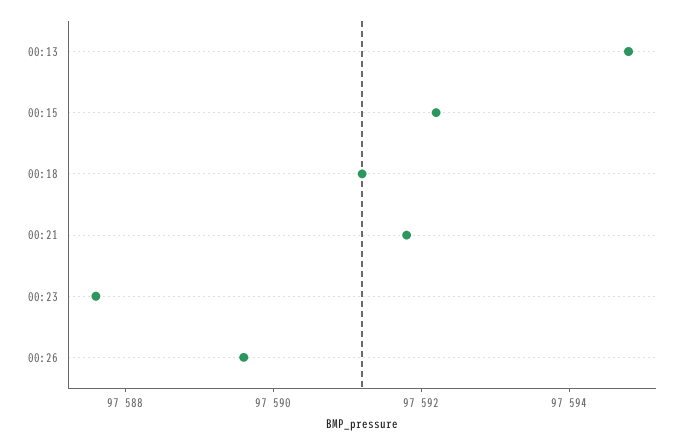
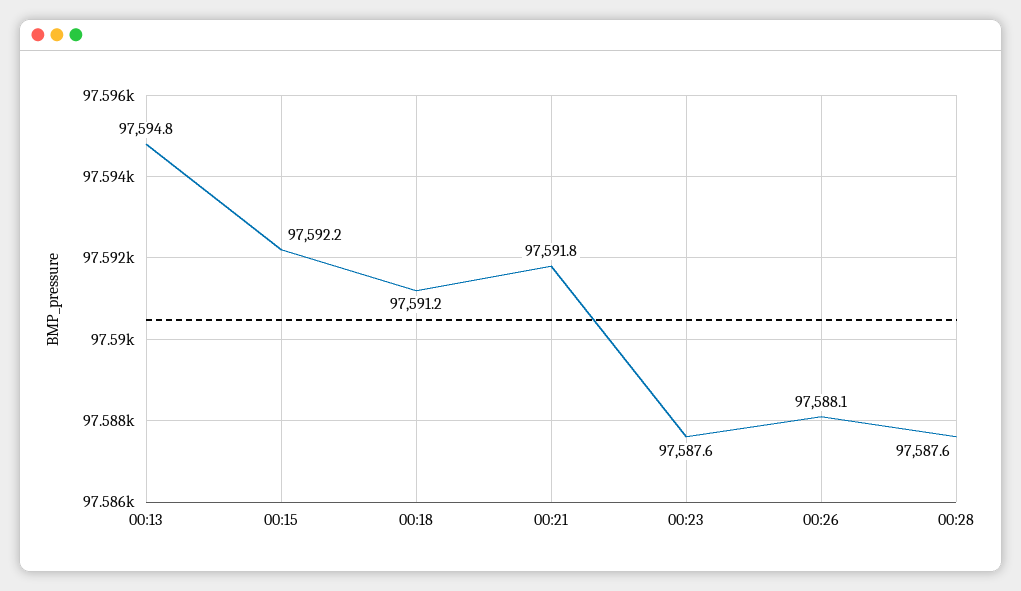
00:26: 97589.5 -> 97588.1
00:28: none -> 97587.6

